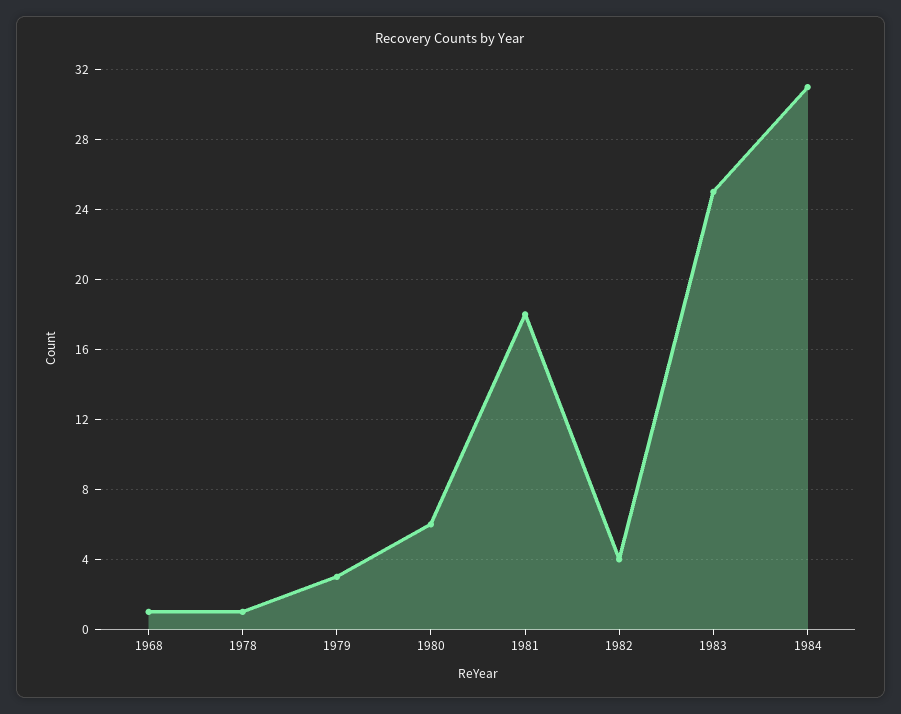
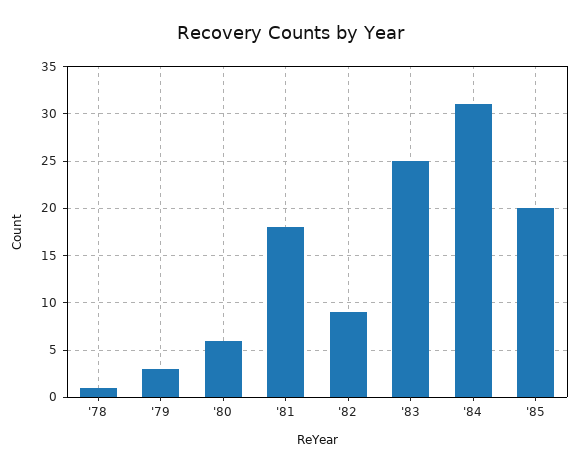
1968: 1 -> none
1982: 4 -> 9
'85: none -> 20

